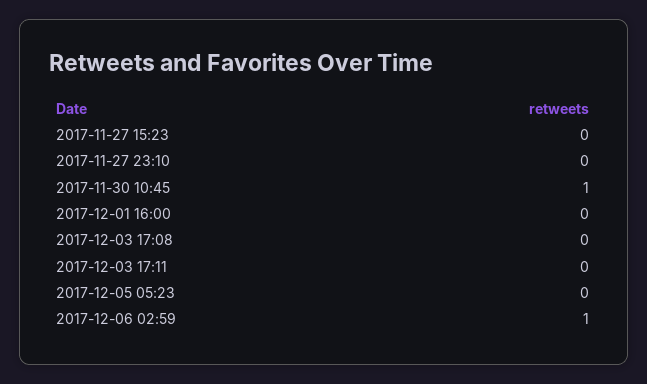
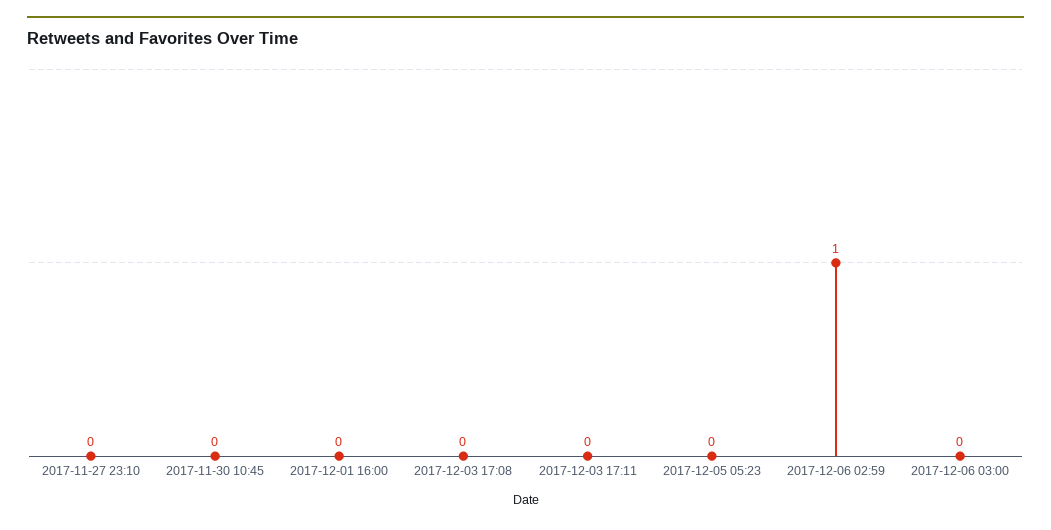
2017-11-27 15:23: 0 -> none
2017-11-30 10:45: 1 -> 0
2017-12-06 03:00: none -> 0

